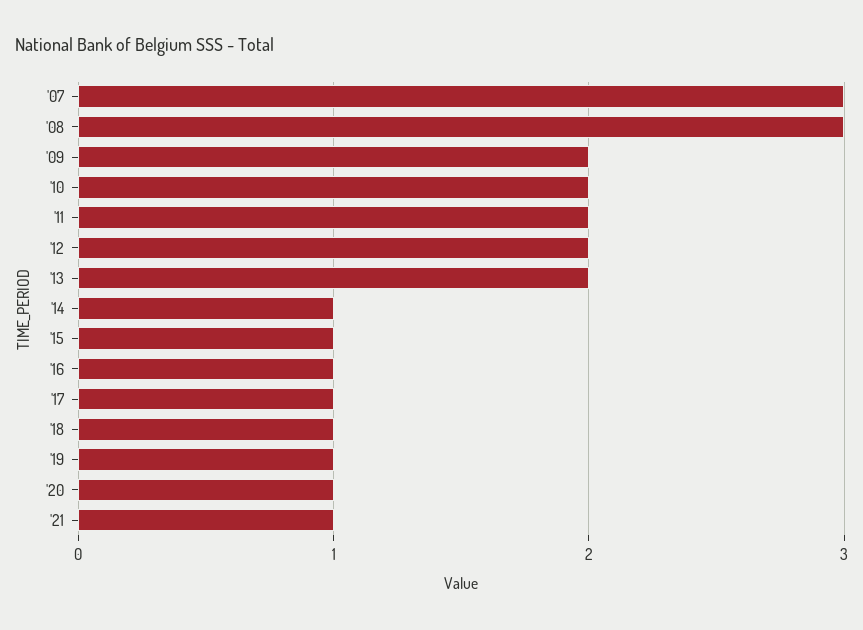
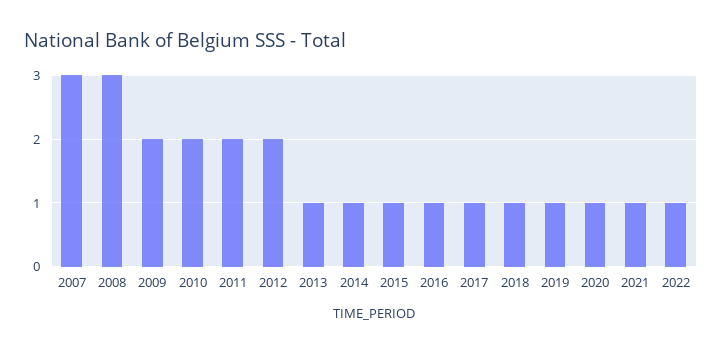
'13: 2 -> 1
2022: none -> 1

